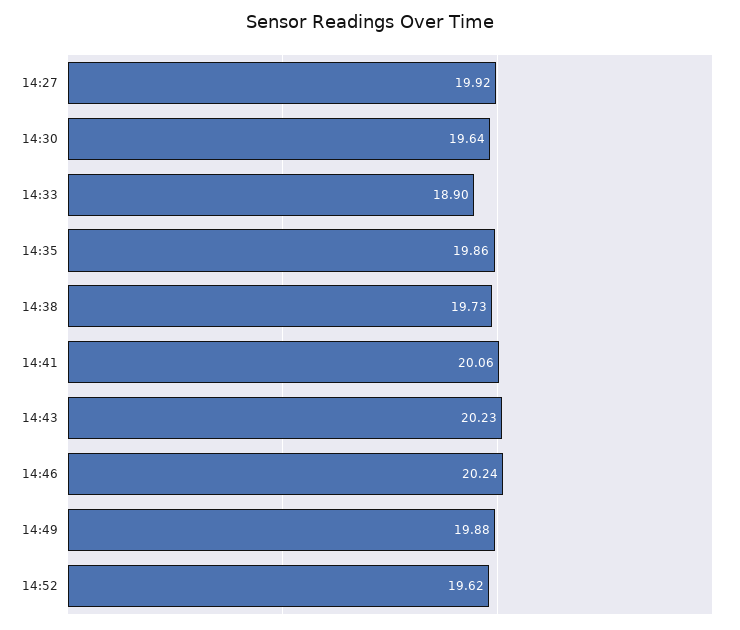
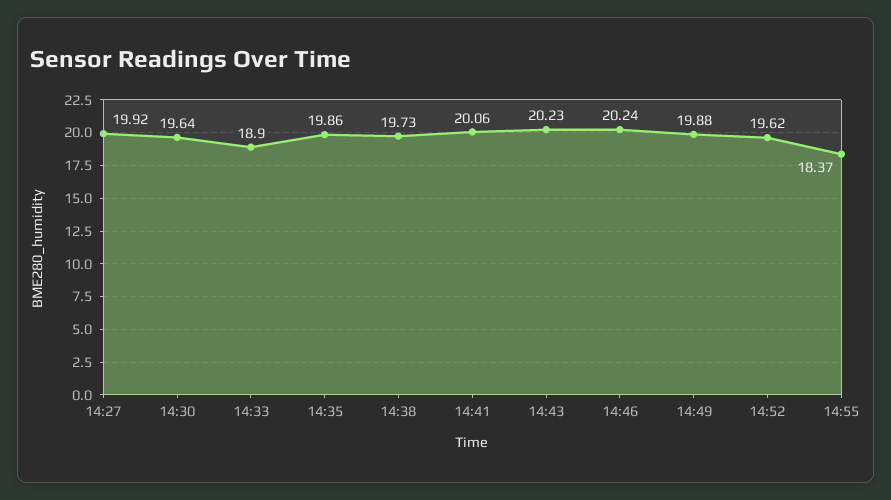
14:55: none -> 18.37

